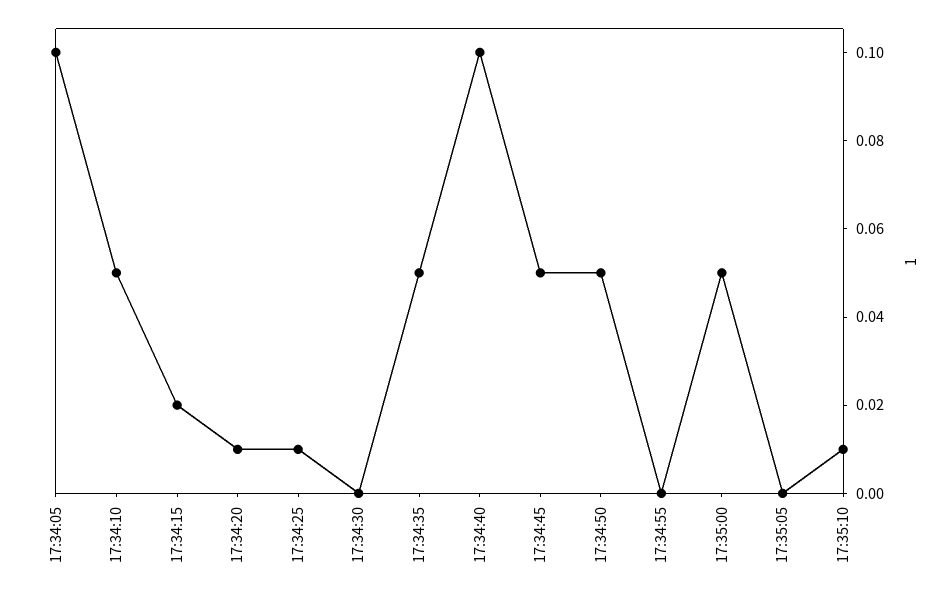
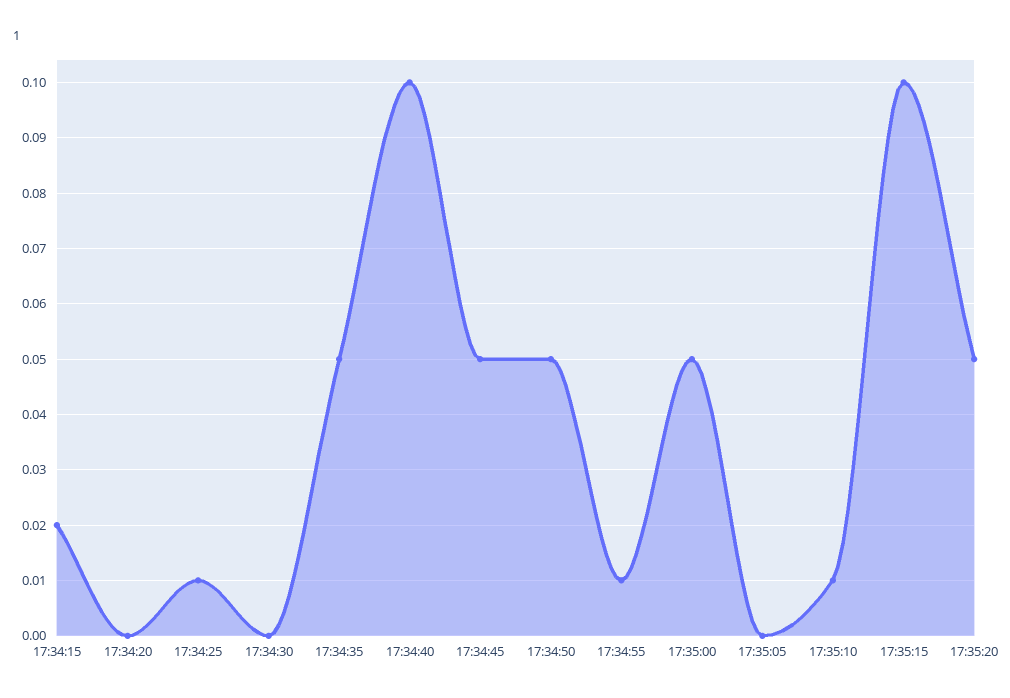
17:34:05: 0.1 -> none
17:34:10: 0.05 -> none
17:34:20: 0.01 -> 0
17:34:55: 0 -> 0.01
17:35:15: none -> 0.1
17:35:20: none -> 0.05

